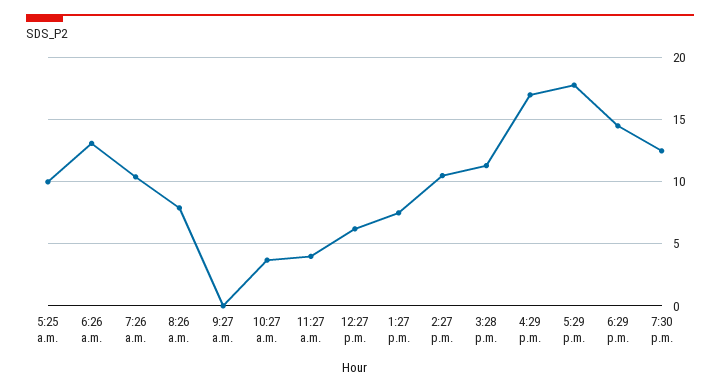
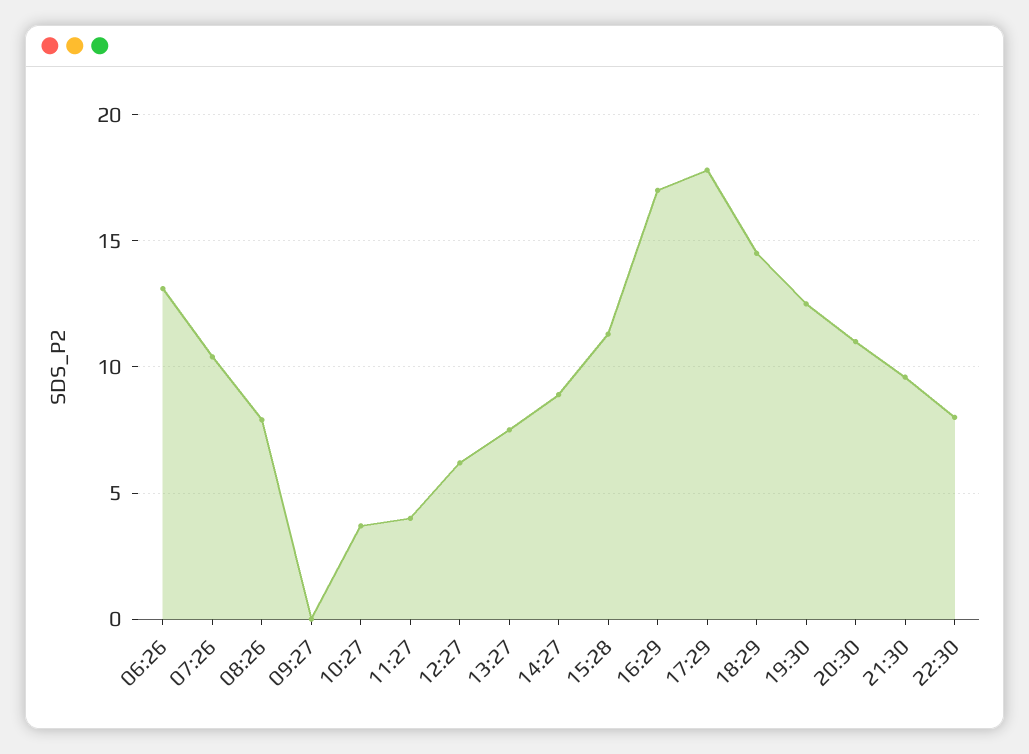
5:25 a.m.: 10 -> none
2:27 p.m.: 10.5 -> 9
20:30: none -> 11
21:30: none -> 9.5
22:30: none -> 8

